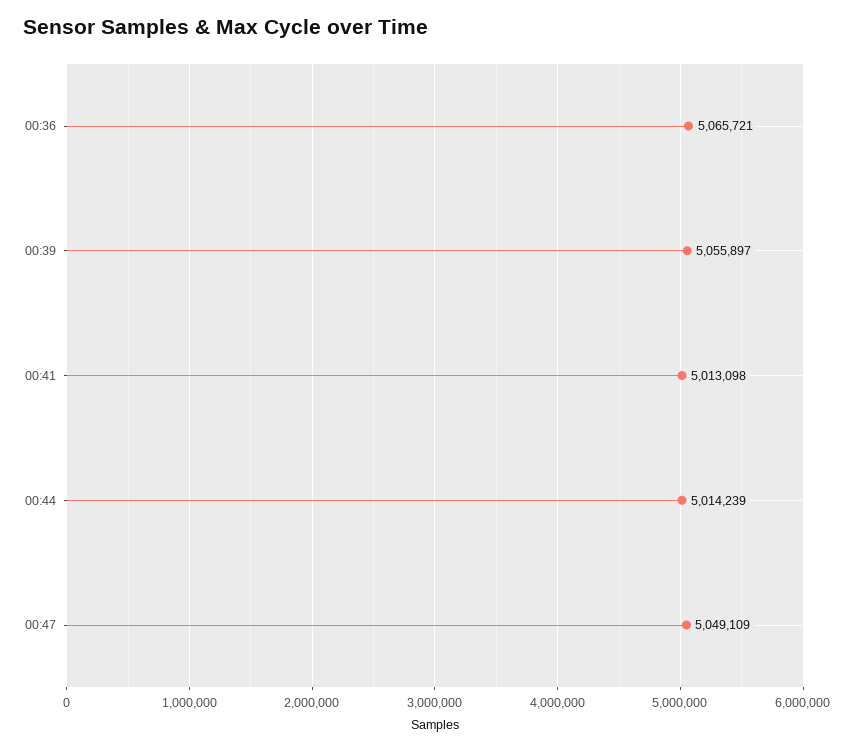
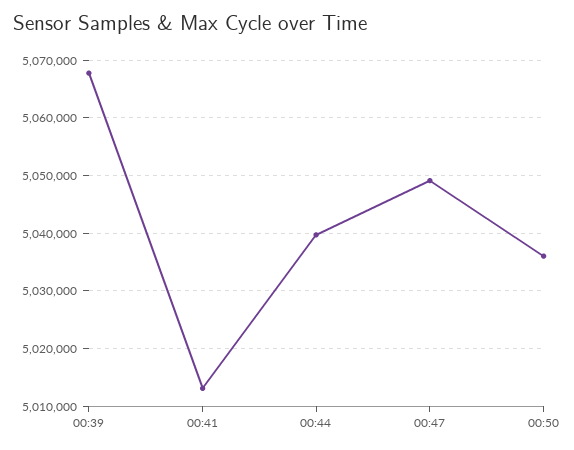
00:36: 5065721 -> none
00:39: 5055897 -> 5068000
00:44: 5014239 -> 5040000
00:50: none -> 5036000

